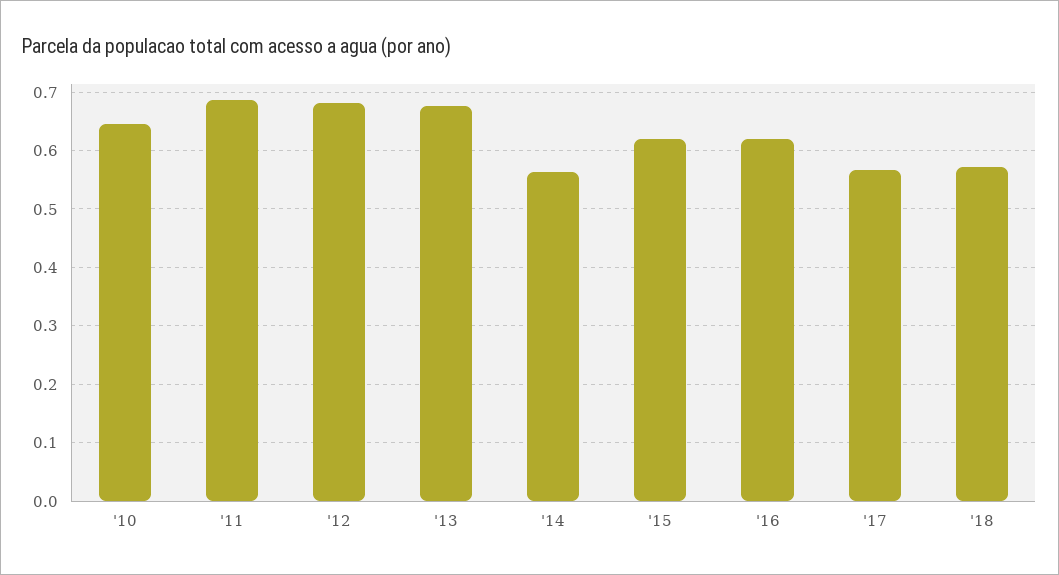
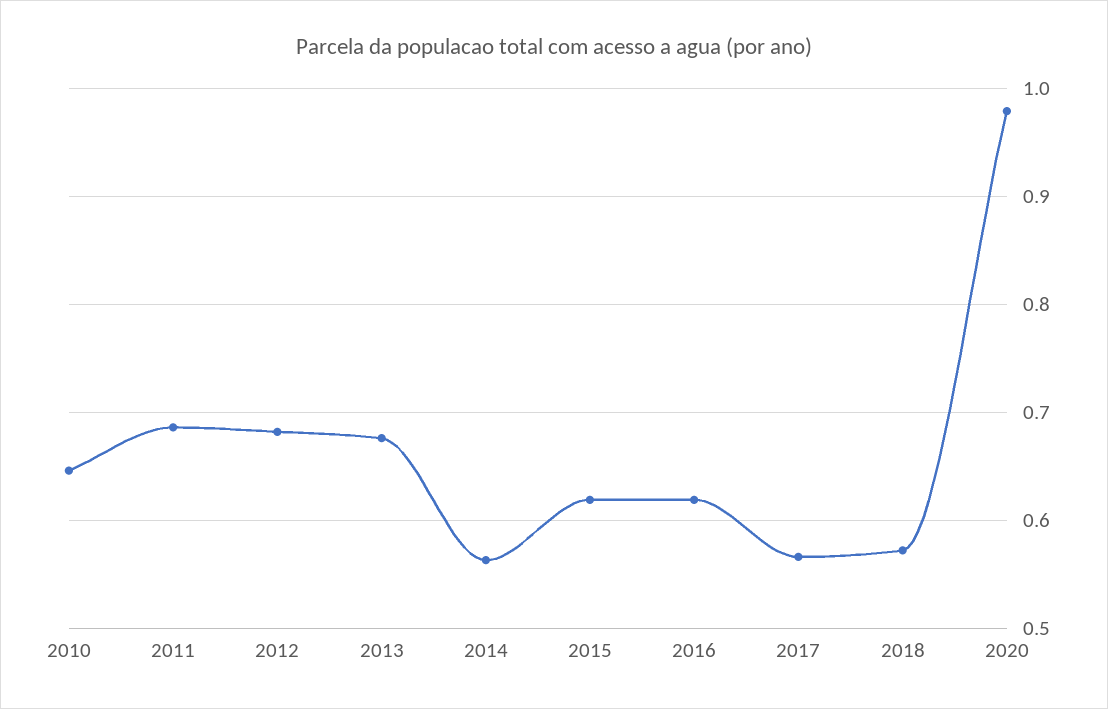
2020: none -> 0.98

